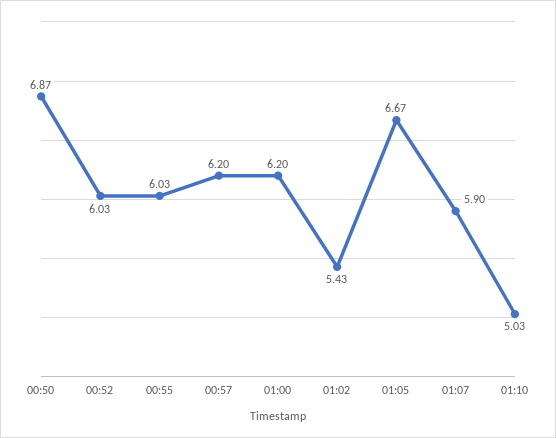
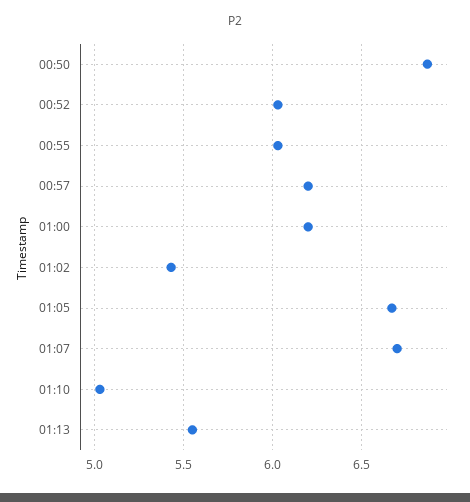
01:07: 5.9 -> 6.7
01:13: none -> 5.55

